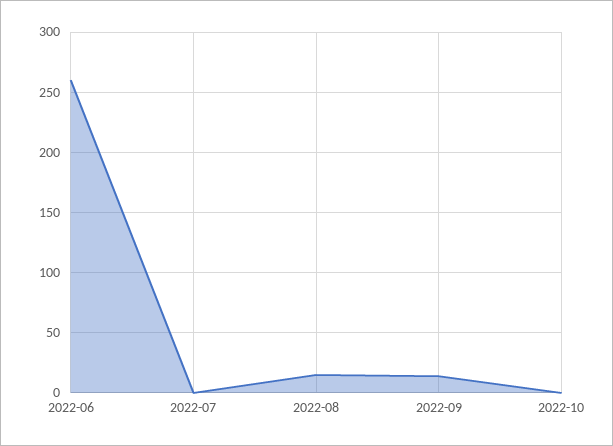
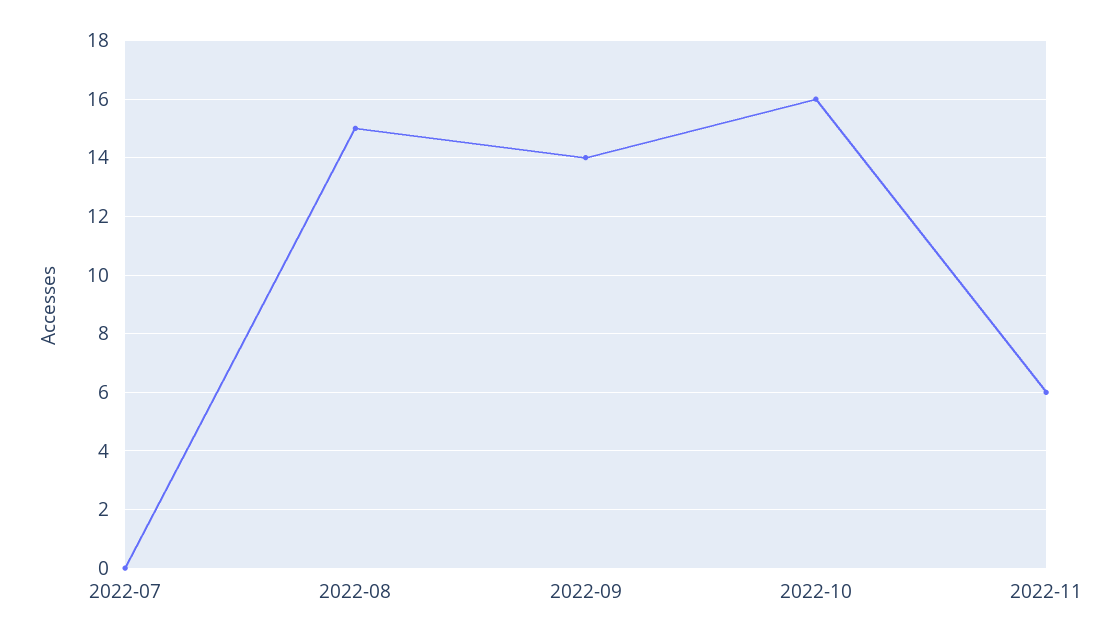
2022-06: 260 -> none
2022-10: 0 -> 16
2022-11: none -> 6

